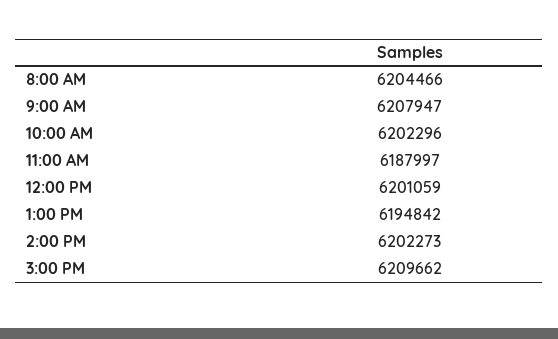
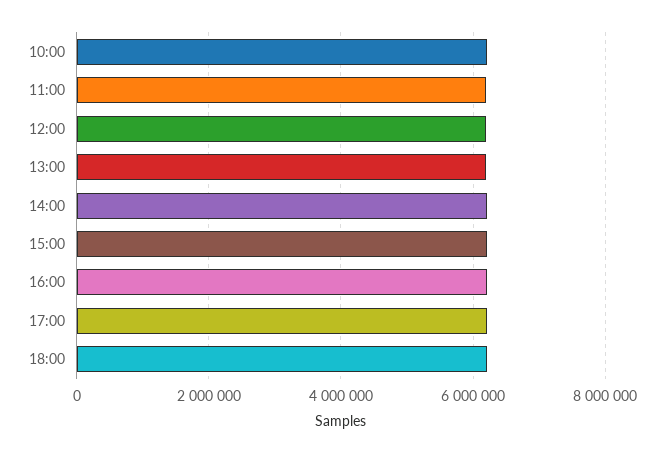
8:00 AM: 6204466 -> none
9:00 AM: 6207947 -> none
16:00: none -> 6200000
17:00: none -> 6200000
18:00: none -> 6200000

